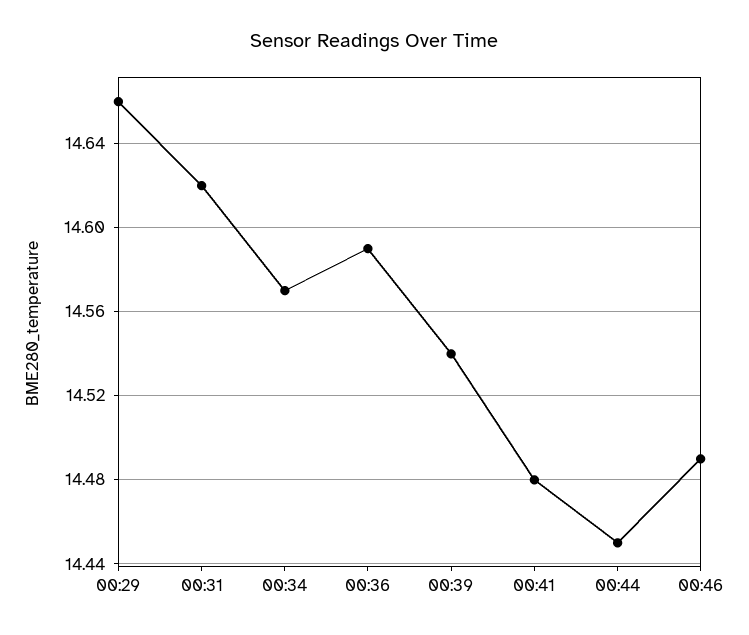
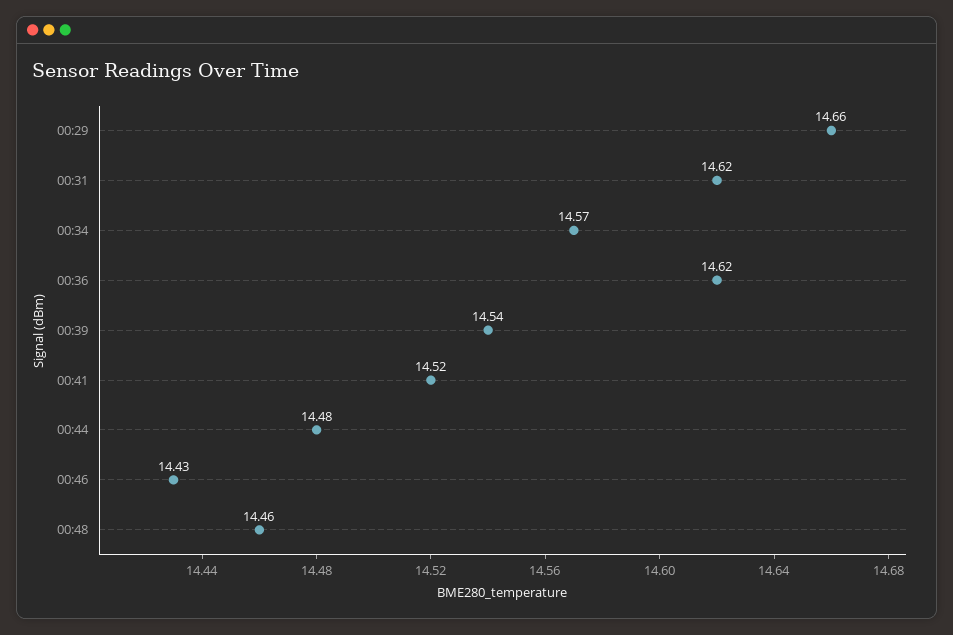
00:36: 14.59 -> 14.62
00:41: 14.48 -> 14.52
00:44: 14.45 -> 14.48
00:46: 14.49 -> 14.43
00:48: none -> 14.46

